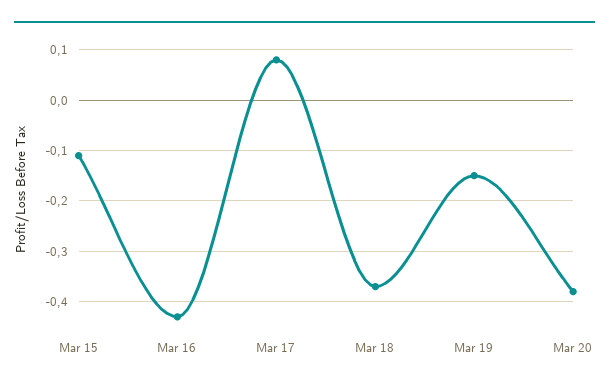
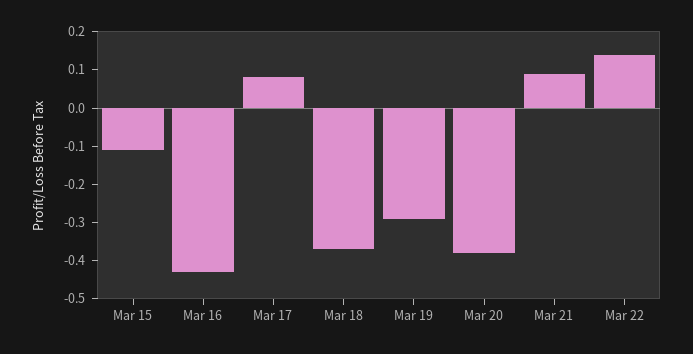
Mar 19: -0.15 -> -0.3
Mar 21: none -> 0.1
Mar 22: none -> 0.15

